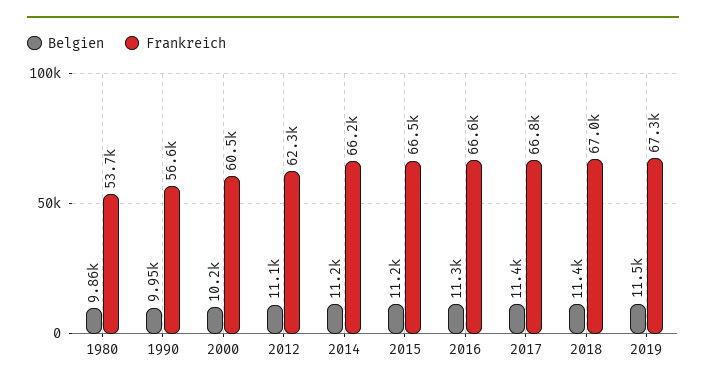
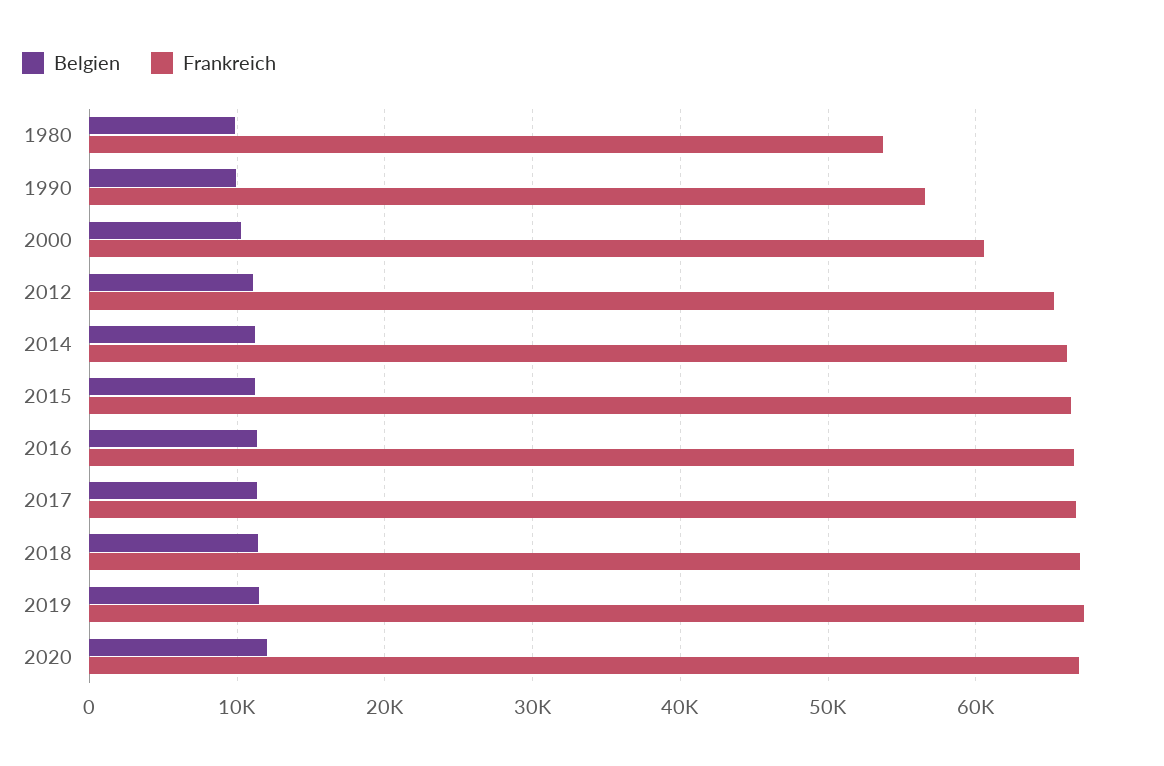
Frankreich, 2012: 62300 -> 65000
Belgien, 2020: none -> 12000
Frankreich, 2020: none -> 67000

